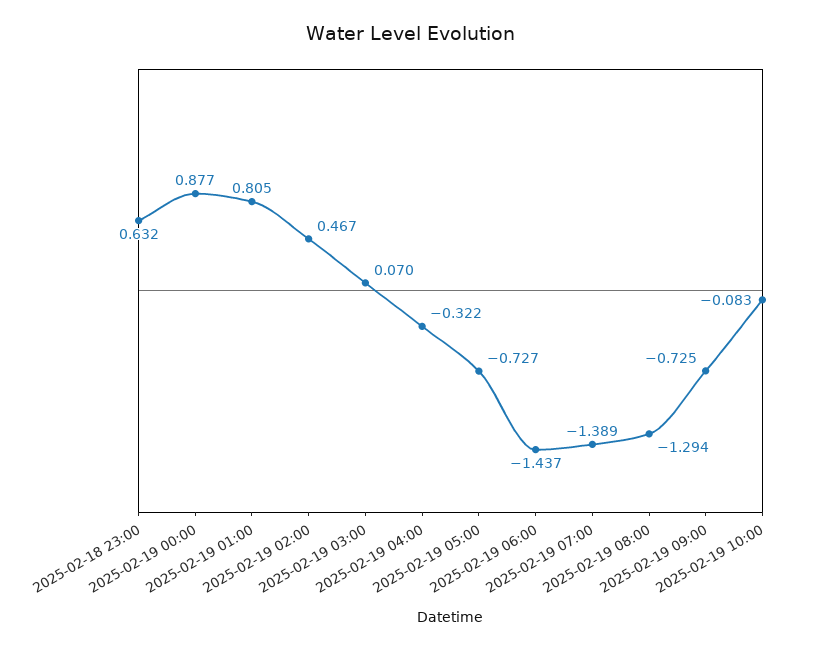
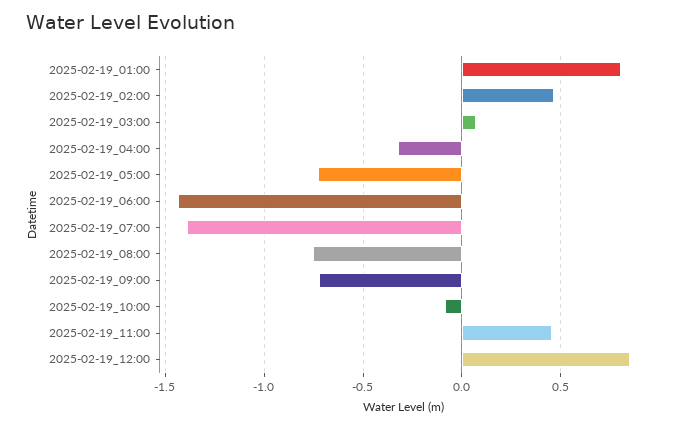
2025-02-18 23:00: 0.632 -> none
2025-02-19 00:00: 0.877 -> none
2025-02-19 08:00: -1.294 -> -0.75
2025-02-19_11:00: none -> 0.45
2025-02-19_12:00: none -> 0.85

